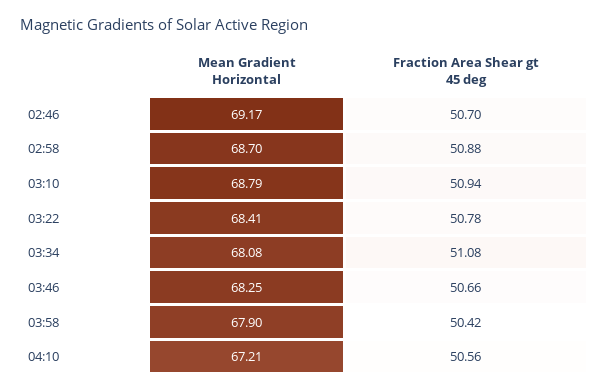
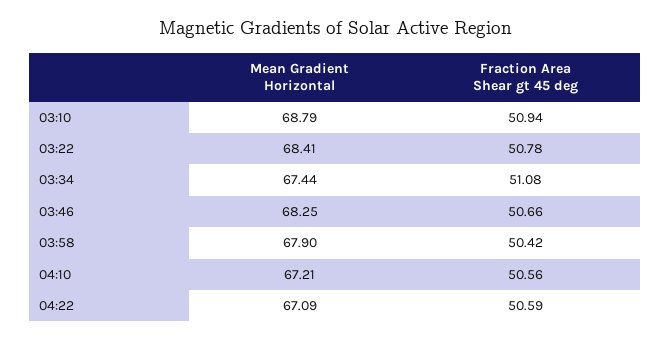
Mean Gradient Horizontal, 02:46: 69.17 -> none
Fraction Area Shear gt 45 deg, 02:46: 50.7 -> none
Mean Gradient Horizontal, 02:58: 68.7 -> none
Fraction Area Shear gt 45 deg, 02:58: 50.88 -> none
Mean Gradient Horizontal, 03:34: 68.08 -> 67.44
Mean Gradient Horizontal, 04:22: none -> 67.09
Fraction Area Shear gt 45 deg, 04:22: none -> 50.59

